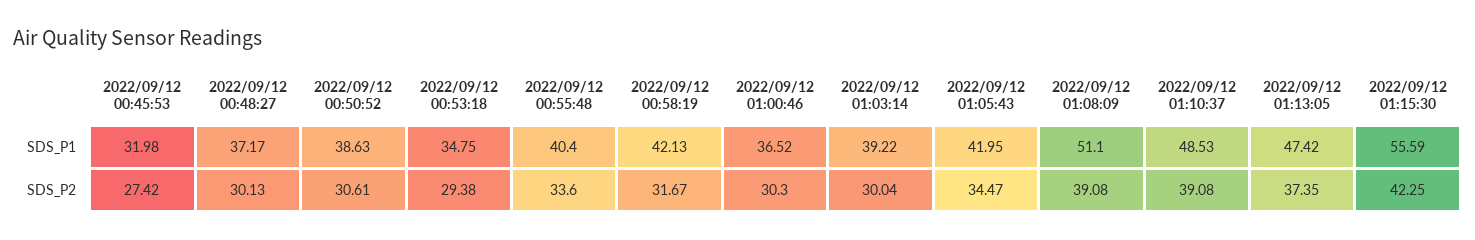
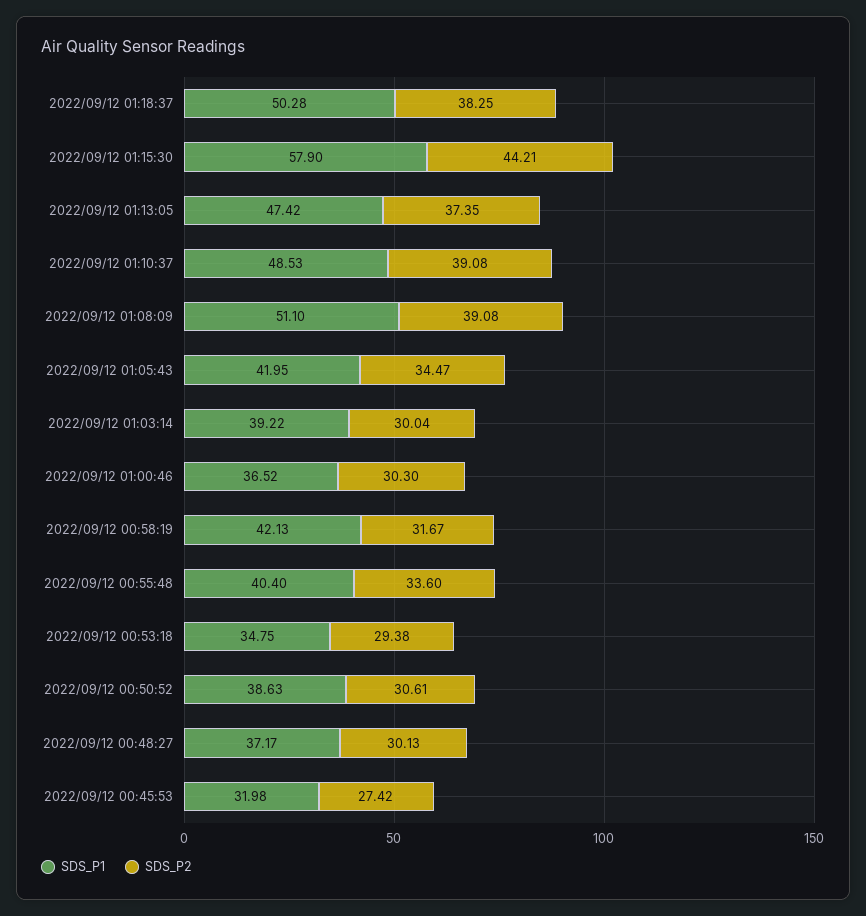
SDS_P1, 2022/09/12 01:15:30: 55.59 -> 57.9
SDS_P2, 2022/09/12 01:15:30: 42.25 -> 44.21
SDS_P1, 2022/09/12 01:18:37: none -> 50.28
SDS_P2, 2022/09/12 01:18:37: none -> 38.25

